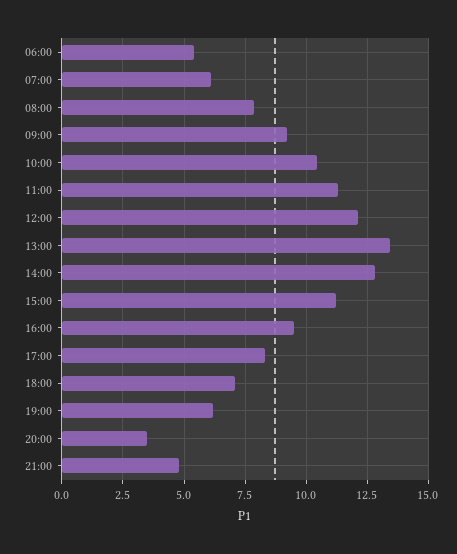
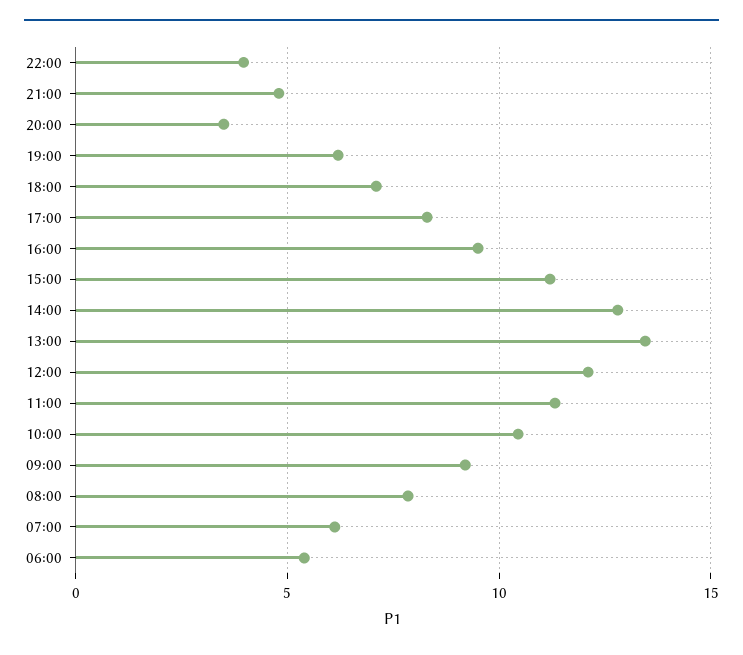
22:00: none -> 4

